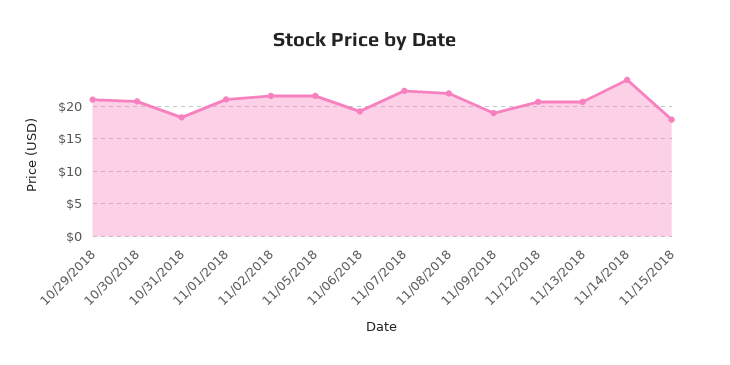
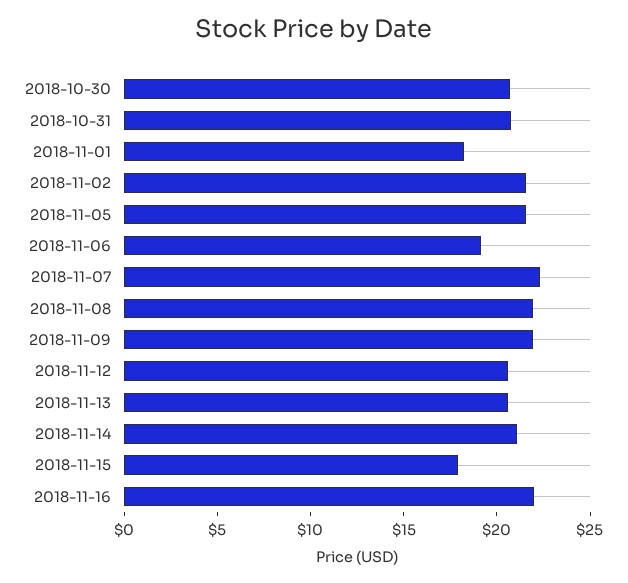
10/29/2018: 21 -> none
10/31/2018: 18 -> 21
11/01/2018: 21 -> 18
11/09/2018: 19 -> 22
11/14/2018: 24 -> 21
2018-11-16: none -> 22

